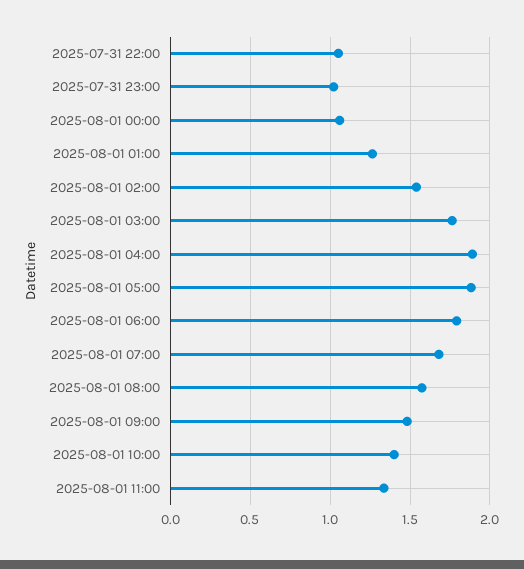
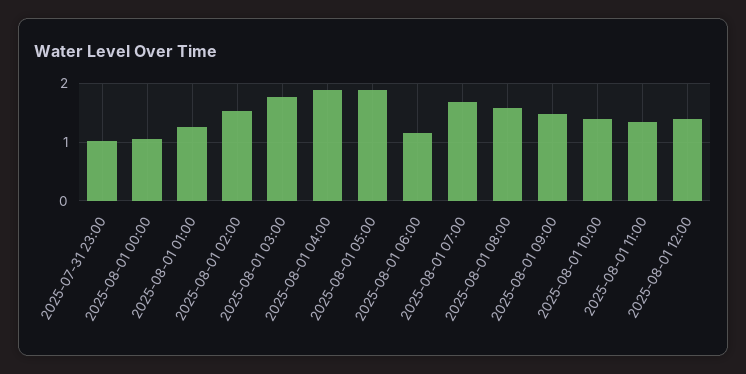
2025-07-31 22:00: 1.05 -> none
2025-08-01 06:00: 1.8 -> 1.2
2025-08-01 12:00: none -> 1.4

